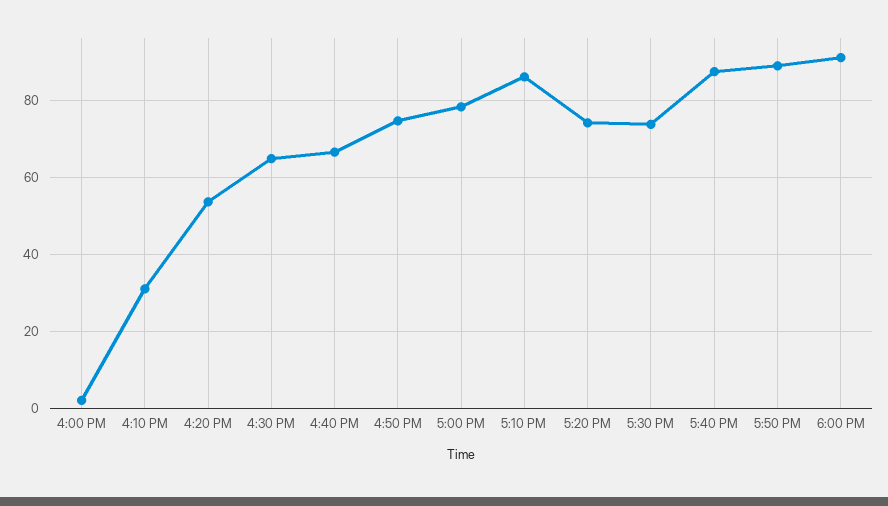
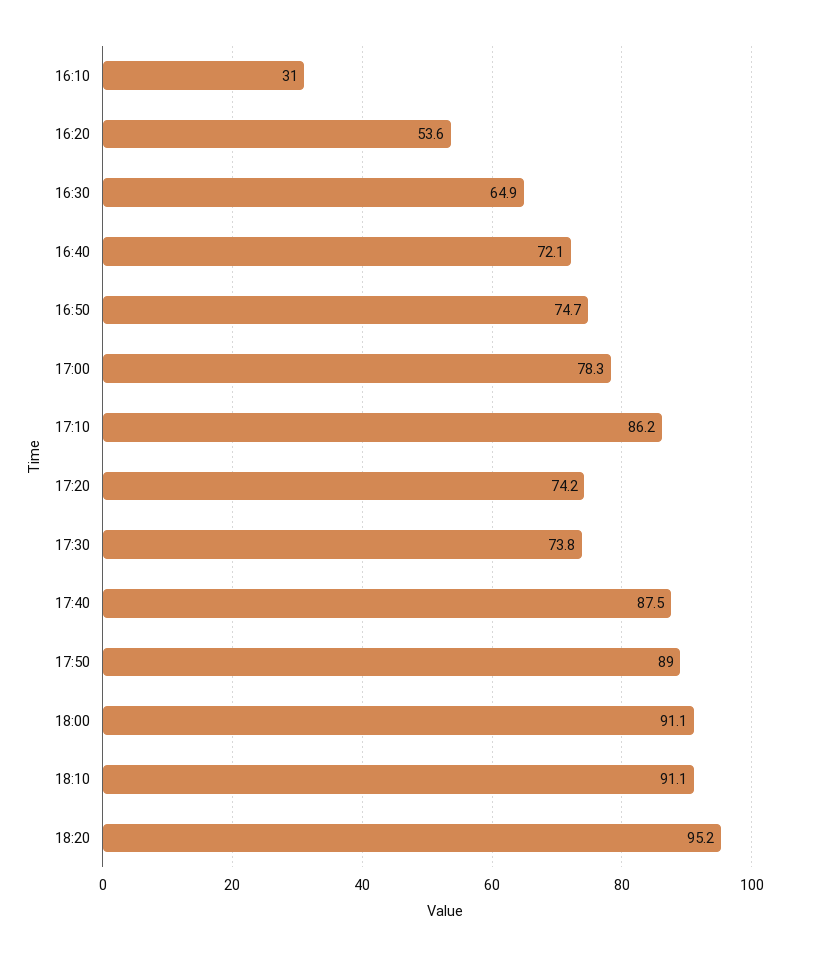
4:00 PM: 2 -> none
4:40 PM: 66 -> 72.1
18:10: none -> 91.1
18:20: none -> 95.2

